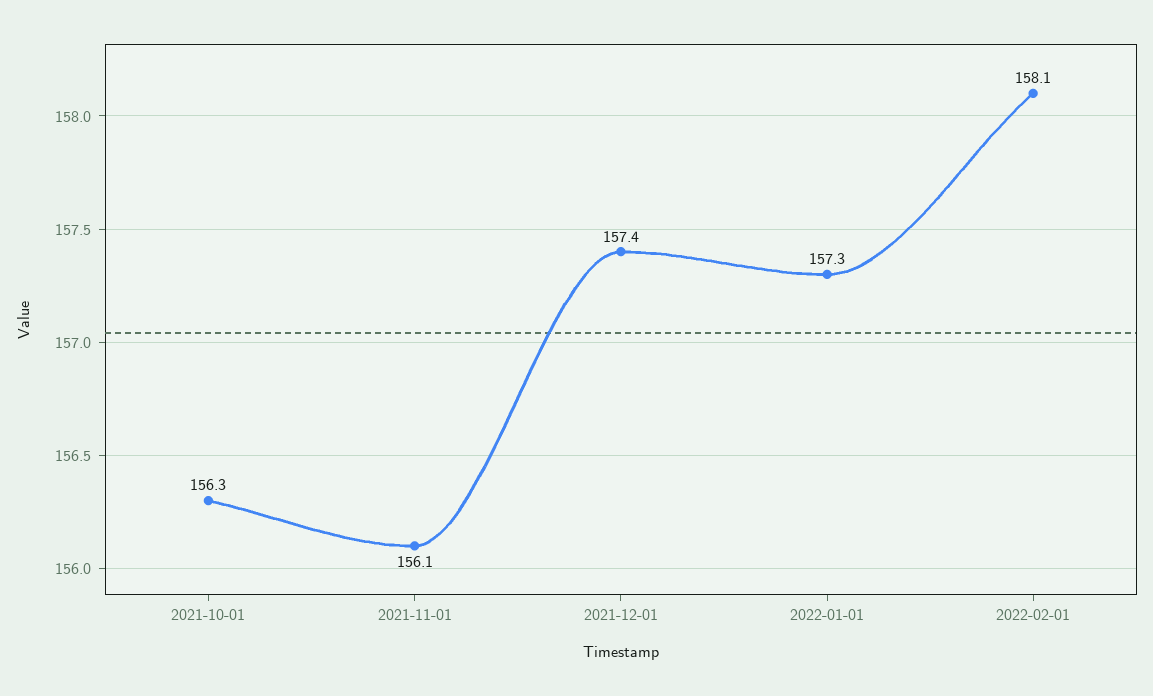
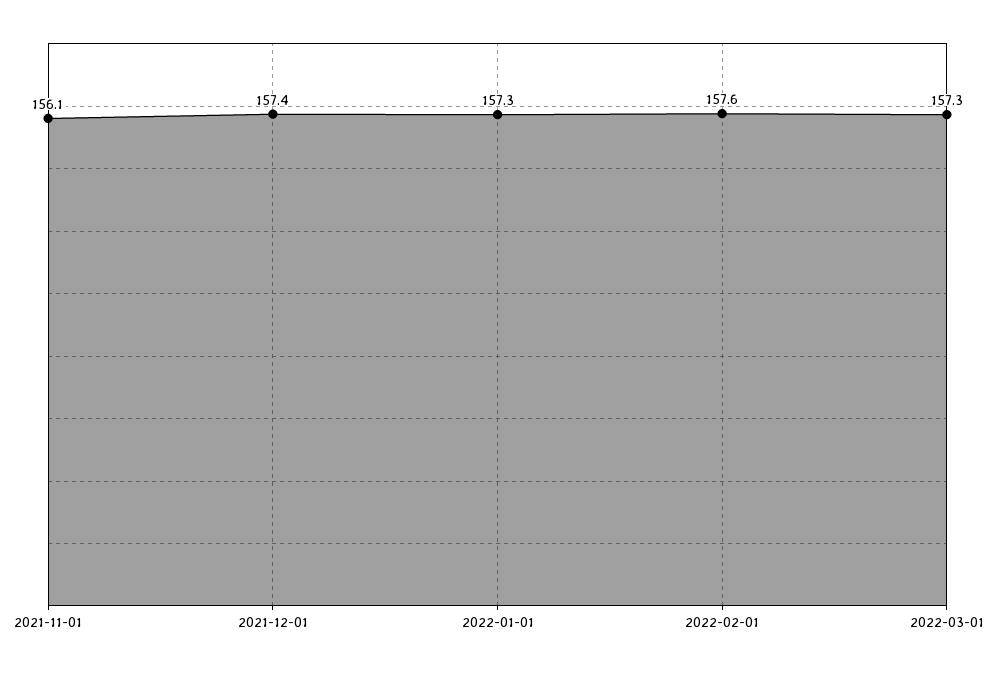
2021-10-01: 156.3 -> none
2022-02-01: 158.1 -> 157.6
2022-03-01: none -> 157.3

